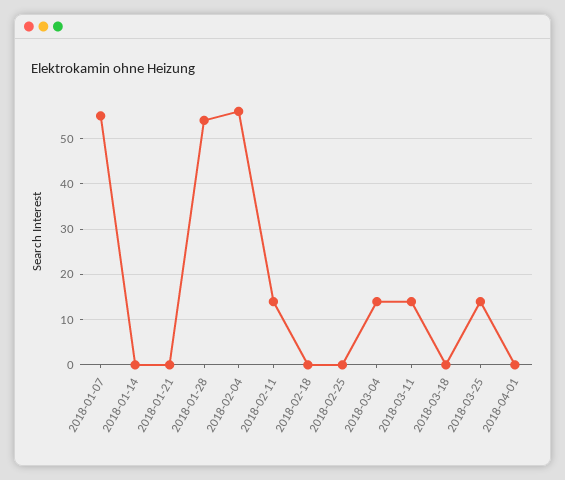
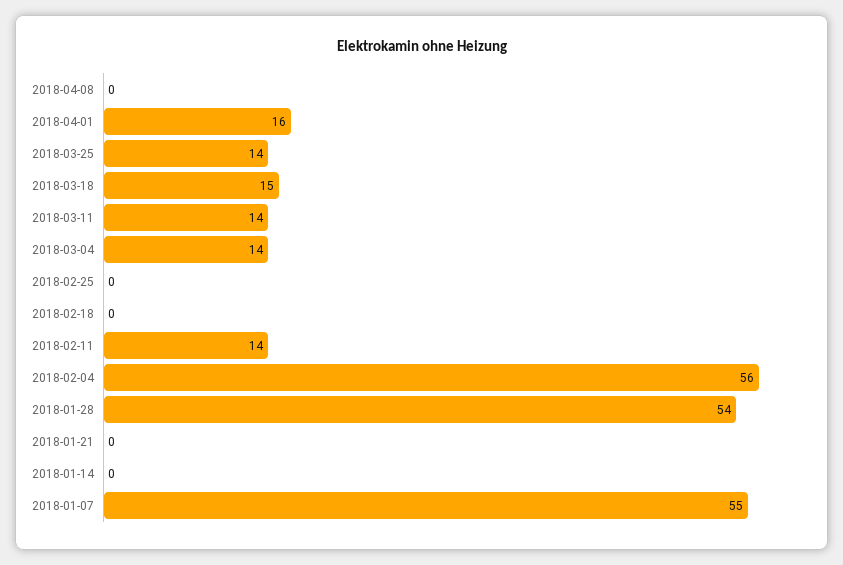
2018-03-18: 0 -> 15
2018-04-01: 0 -> 16
2018-04-08: none -> 0

